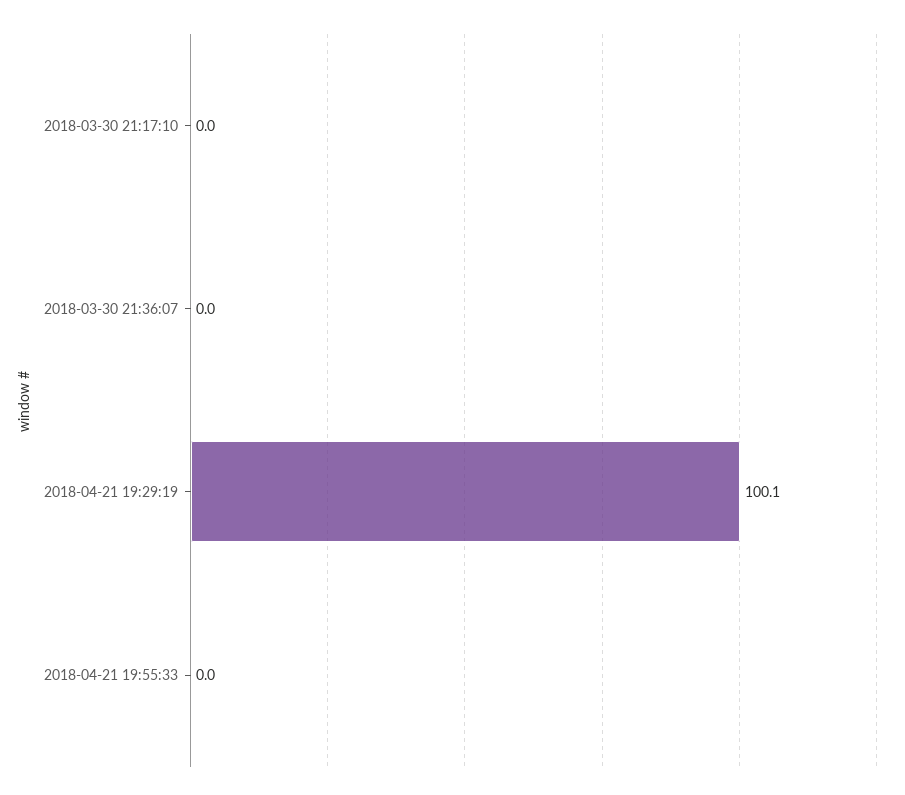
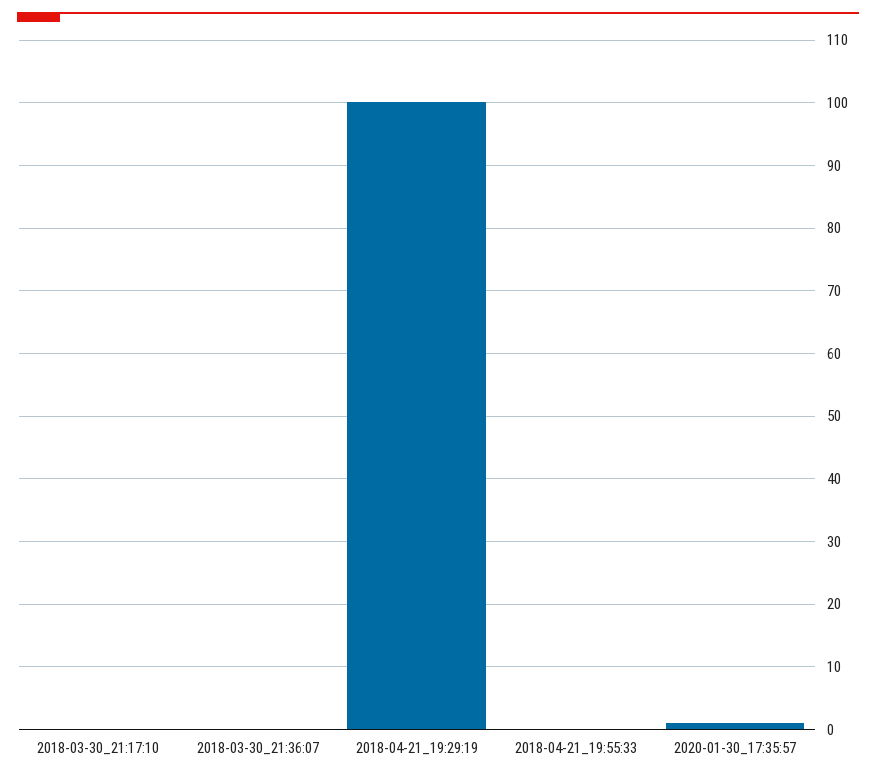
2020-01-30_17:35:57: none -> 1

